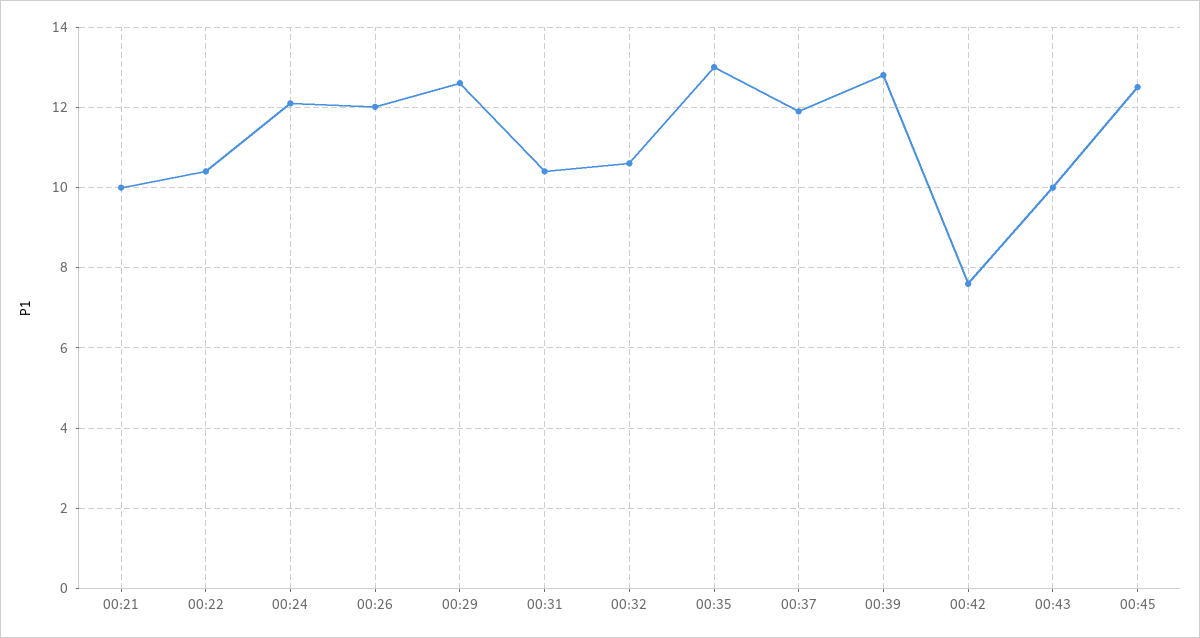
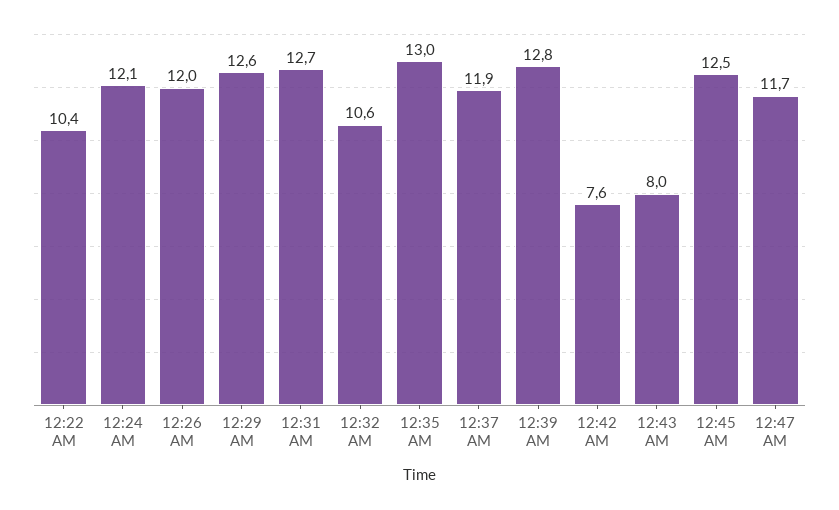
00:21: 10 -> none
00:31: 10.4 -> 12.7
00:43: 10 -> 8
12:47 AM: none -> 11.7

